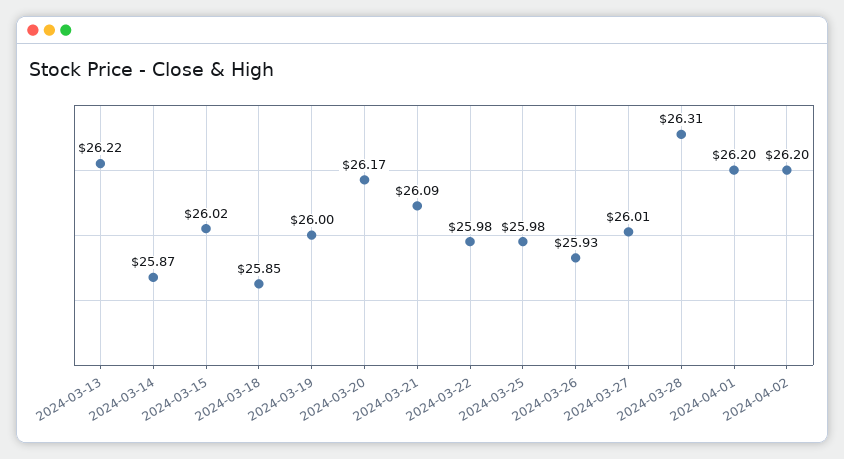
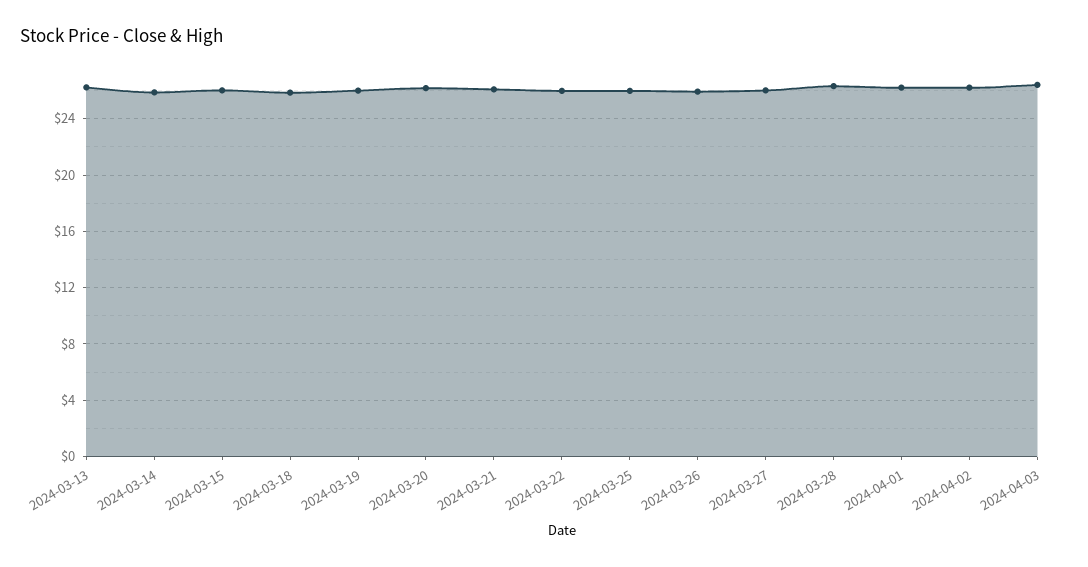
2024-04-03: none -> 26.5

